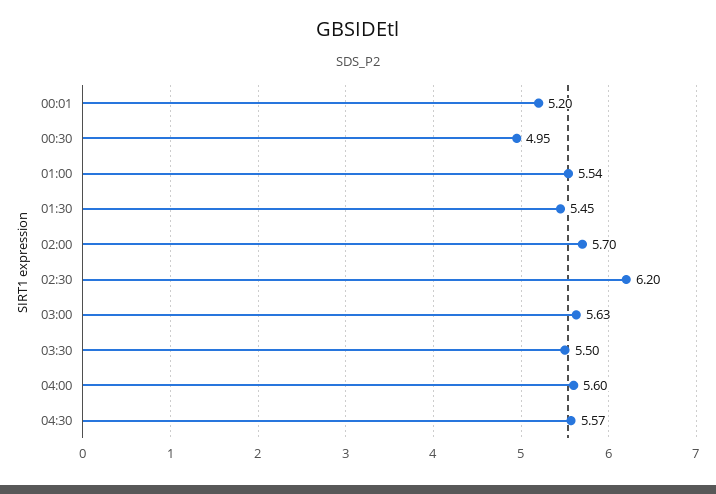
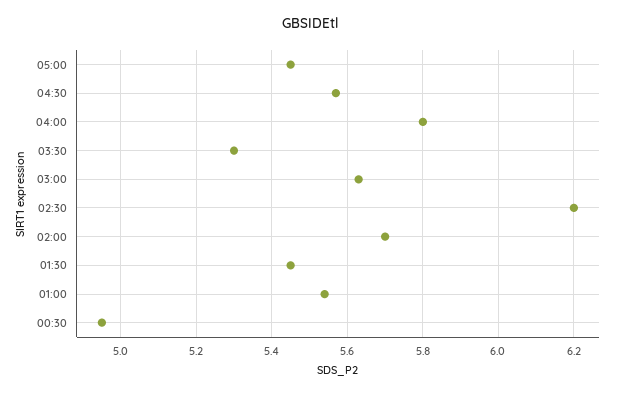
00:01: 5.2 -> none
03:30: 5.5 -> 5.3
04:00: 5.6 -> 5.8
05:00: none -> 5.45

